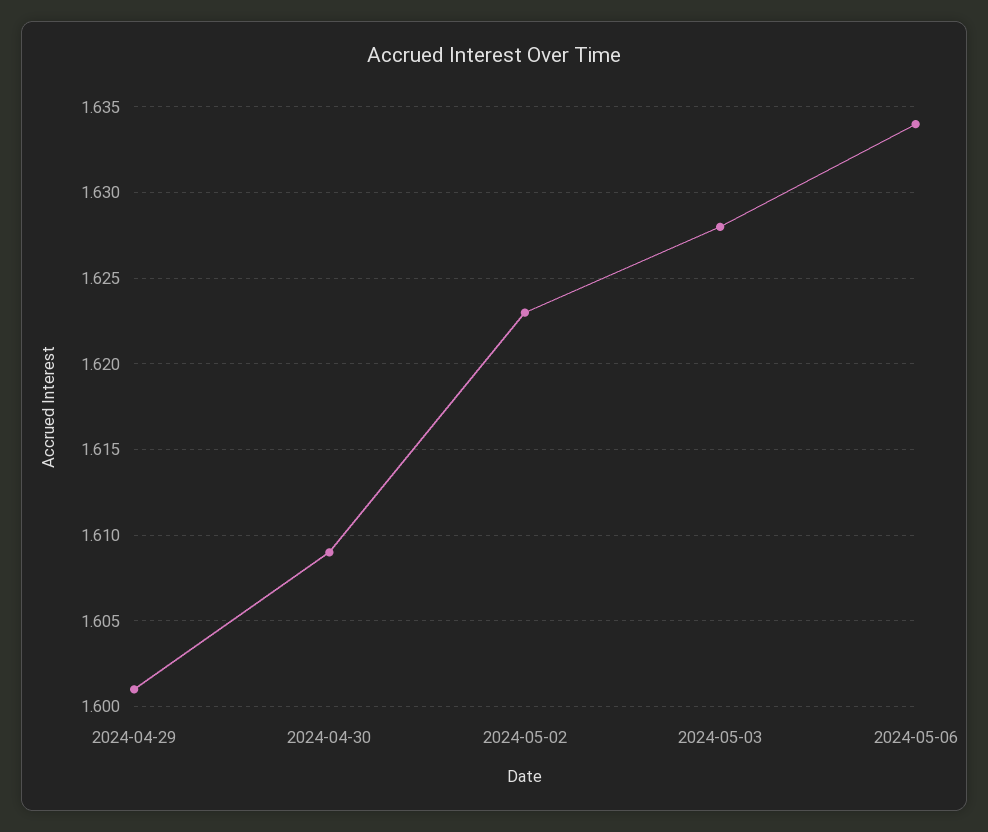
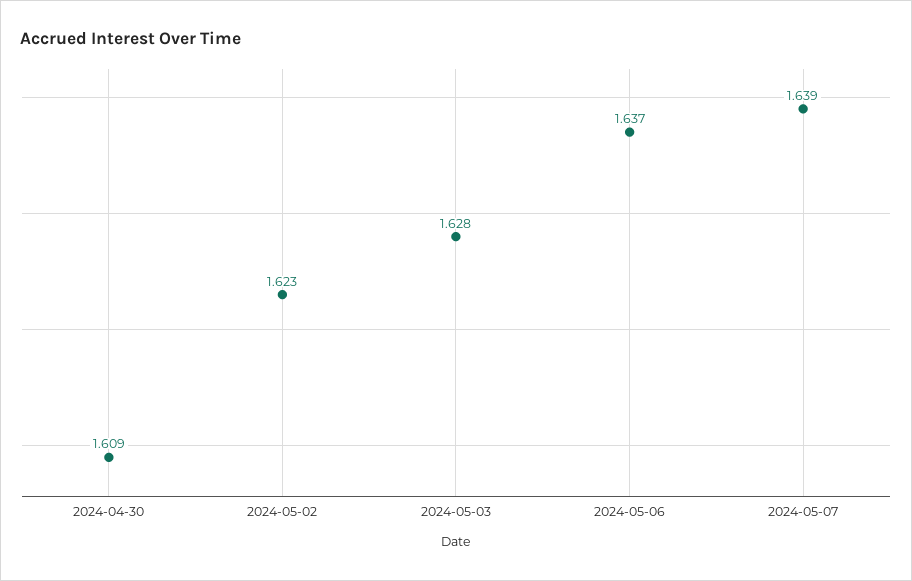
2024-04-29: 1.601 -> none
2024-05-06: 1.634 -> 1.637
2024-05-07: none -> 1.639

